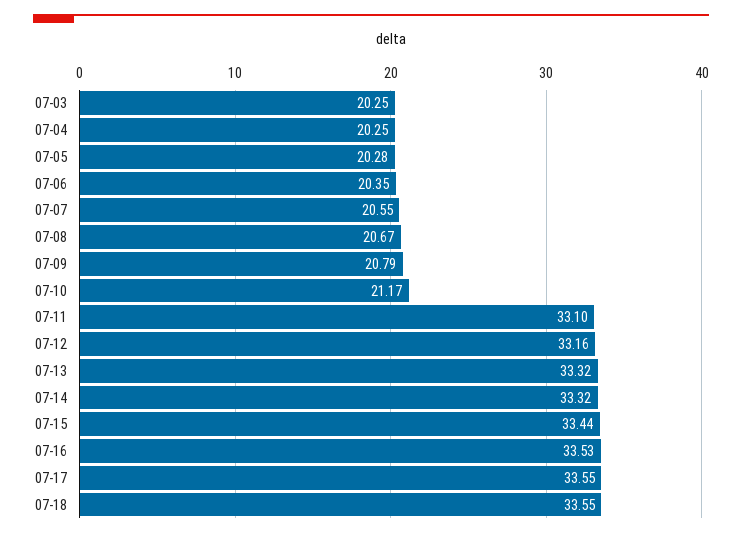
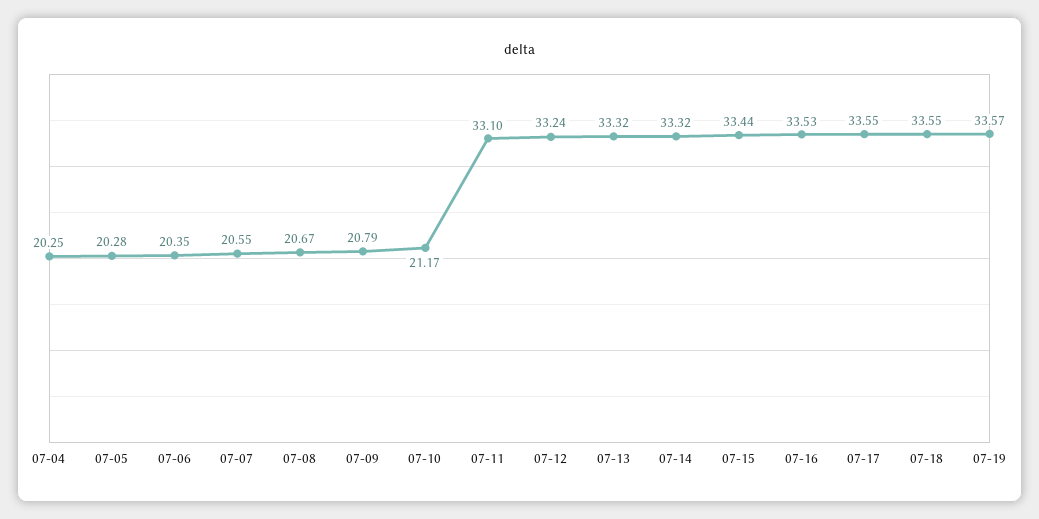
07-03: 20.25 -> none
07-12: 33.16 -> 33.24
07-19: none -> 33.57

